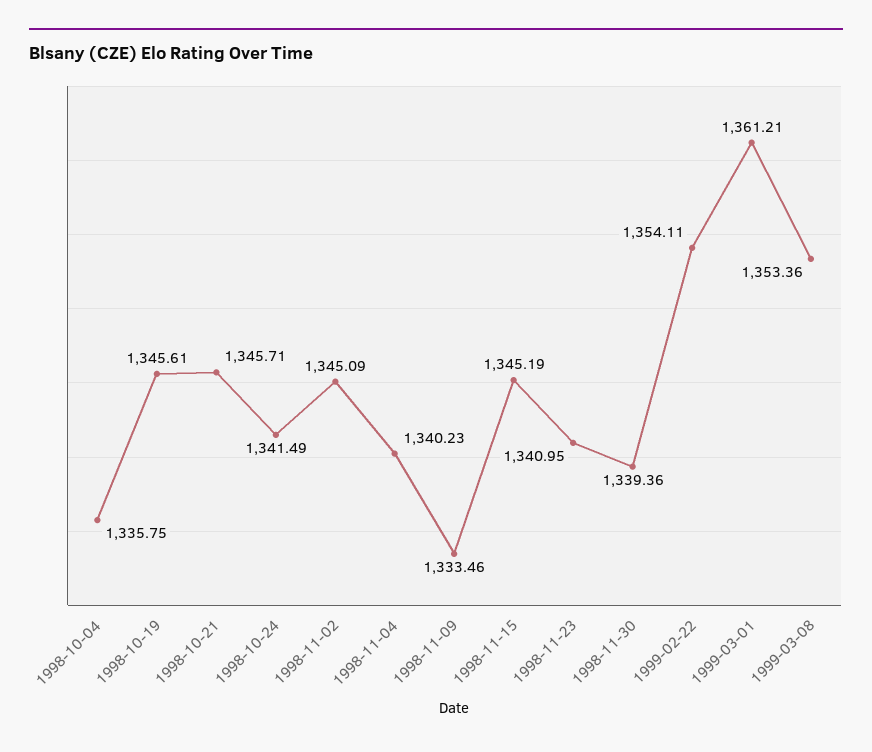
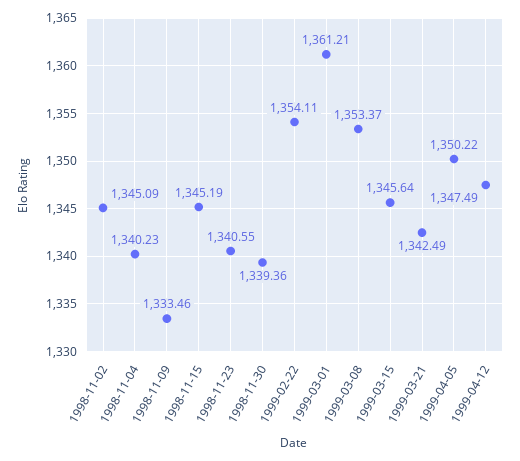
1998-10-04: 1335.75 -> none
1998-10-19: 1345.61 -> none
1998-10-21: 1345.71 -> none
1998-10-24: 1341.49 -> none
1998-11-23: 1340.95 -> 1340.55
1999-03-08: 1353.36 -> 1353.37
1999-03-15: none -> 1345.64
1999-03-21: none -> 1342.49
1999-04-05: none -> 1350.22
1999-04-12: none -> 1347.49

